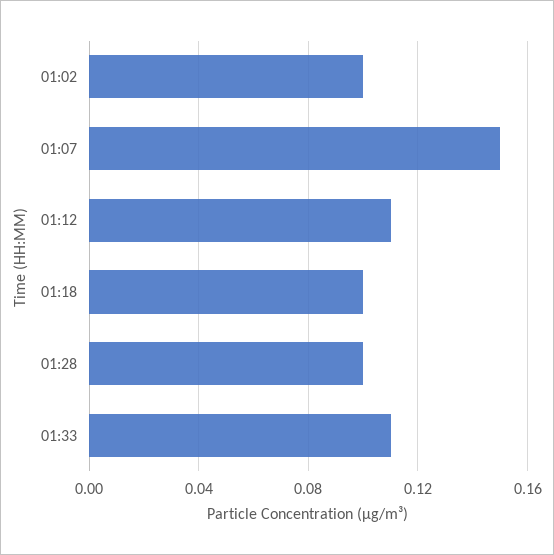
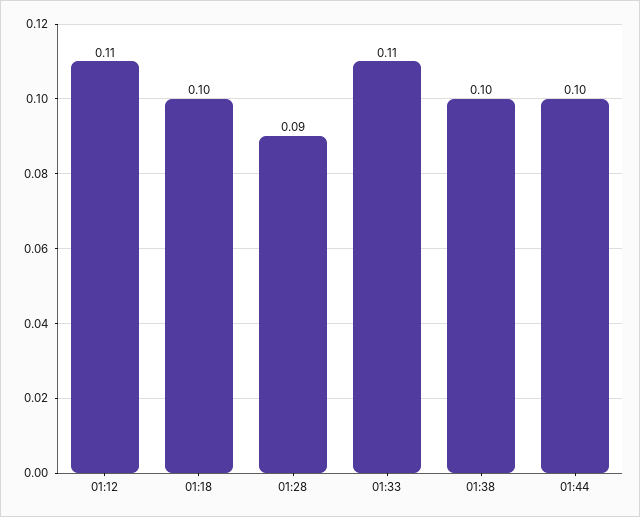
01:02: 0.1 -> none
01:07: 0.15 -> none
01:28: 0.1 -> 0.09
01:38: none -> 0.1
01:44: none -> 0.1

